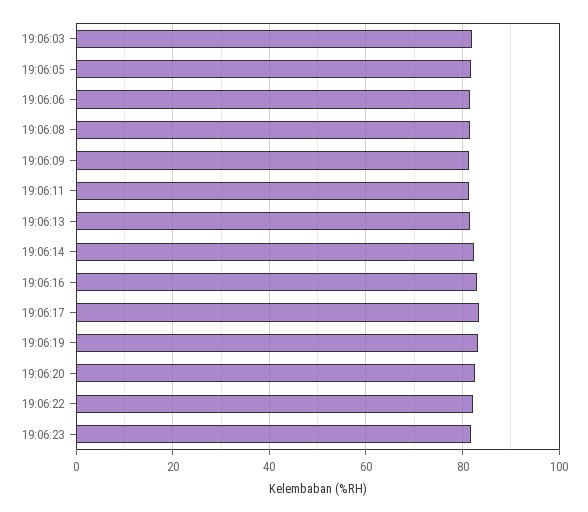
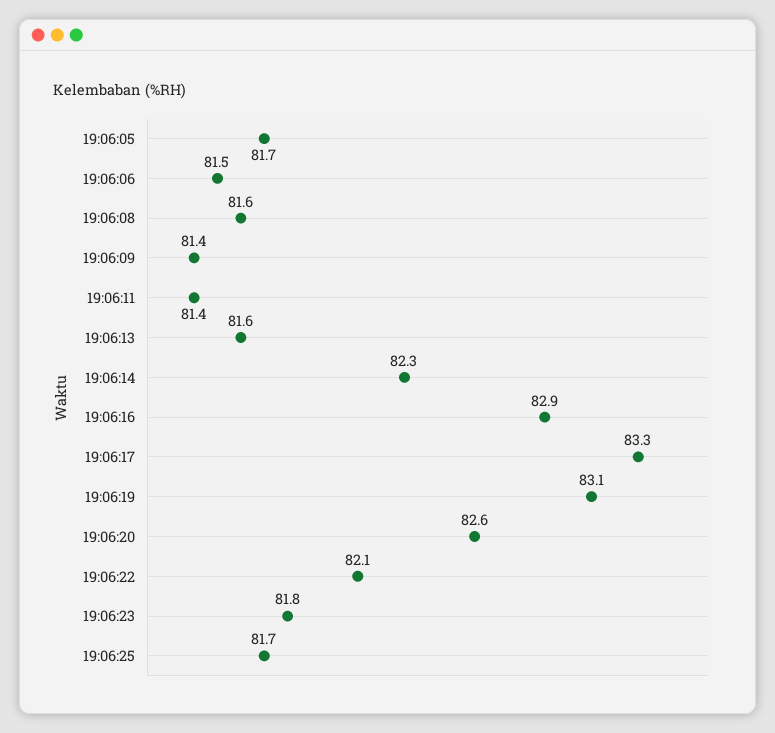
19:06:03: 82 -> none
19:06:25: none -> 81.7

